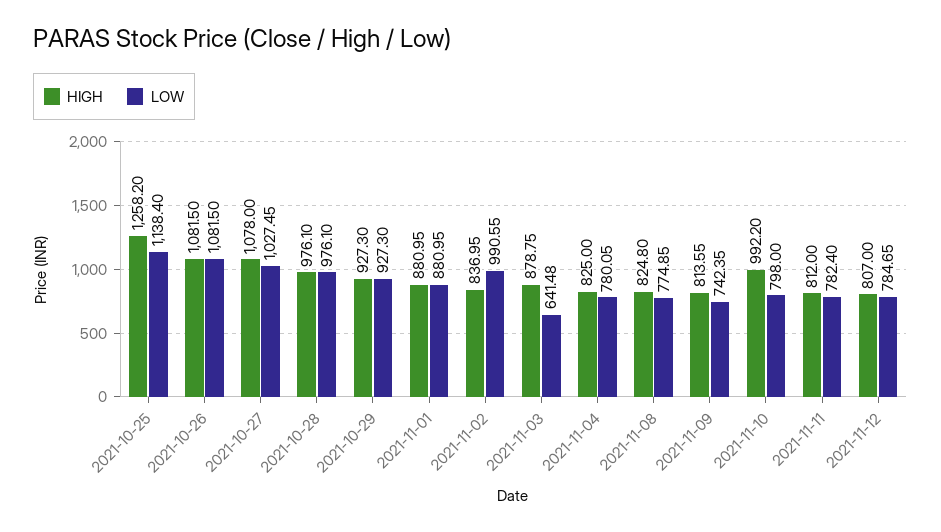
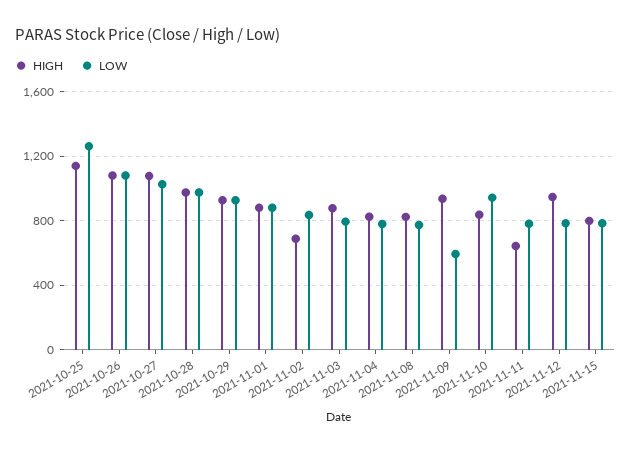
HIGH, 2021-10-25: 1258.2 -> 1150
LOW, 2021-10-25: 1138.4 -> 1250
HIGH, 2021-11-02: 836.95 -> 700
LOW, 2021-11-02: 990.55 -> 850
LOW, 2021-11-03: 641.48 -> 800
HIGH, 2021-11-09: 813.55 -> 950
LOW, 2021-11-09: 742.35 -> 600
HIGH, 2021-11-10: 992.2 -> 850
LOW, 2021-11-10: 798 -> 950
HIGH, 2021-11-11: 812 -> 650
HIGH, 2021-11-12: 807 -> 950
HIGH, 2021-11-15: none -> 800
LOW, 2021-11-15: none -> 800

